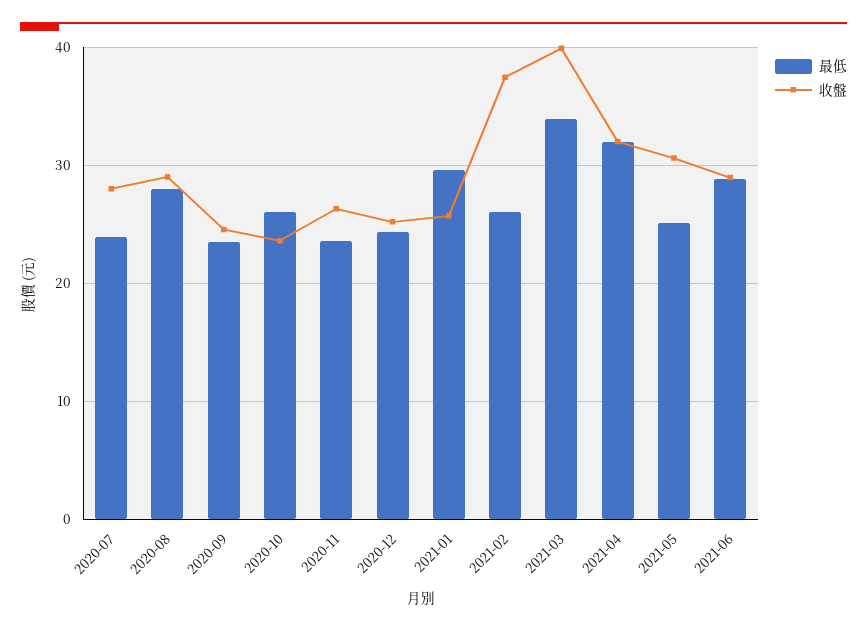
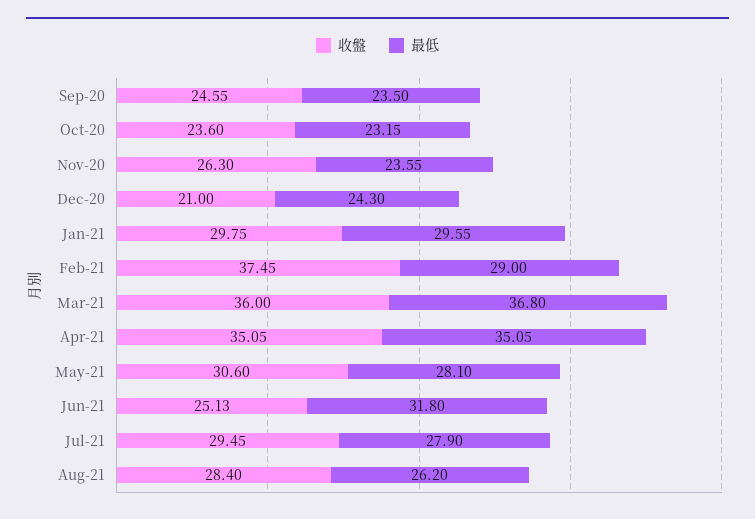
最低, 2020-07: 24 -> none
收盤, 2020-07: 28 -> none
最低, 2020-08: 28 -> none
收盤, 2020-08: 29 -> none
最低, 2020-10: 26 -> 23.15
收盤, 2020-12: 25 -> 21
收盤, 2021-01: 26 -> 29.75
最低, 2021-02: 26 -> 29
最低, 2021-03: 34 -> 36.8
收盤, 2021-03: 40 -> 36
最低, 2021-04: 32 -> 35.05
收盤, 2021-04: 32 -> 35.05
最低, 2021-05: 25 -> 28.1
最低, 2021-06: 29 -> 31.8
收盤, 2021-06: 29 -> 25.13
收盤, Jul-21: none -> 29.45
最低, Jul-21: none -> 27.9
收盤, Aug-21: none -> 28.4
最低, Aug-21: none -> 26.2

